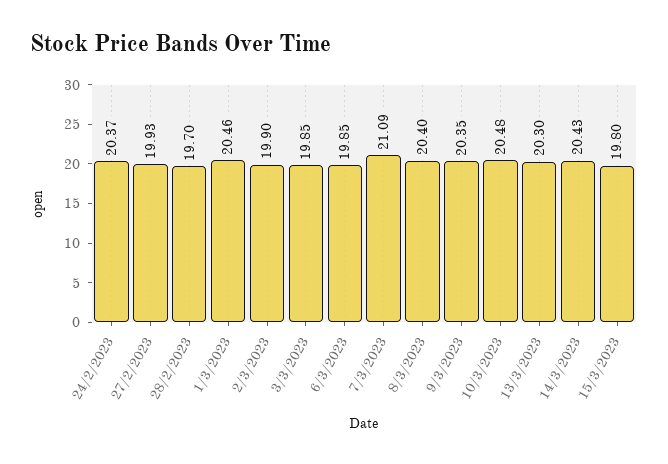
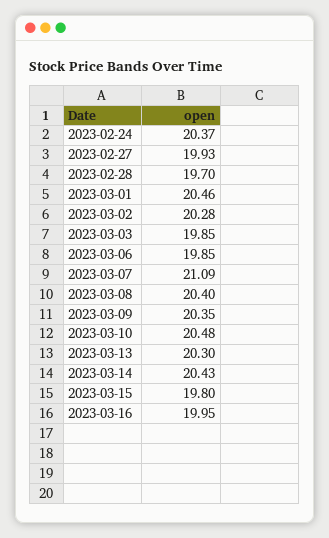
2/3/2023: 19.9 -> 20.28
2023-03-16: none -> 19.95

